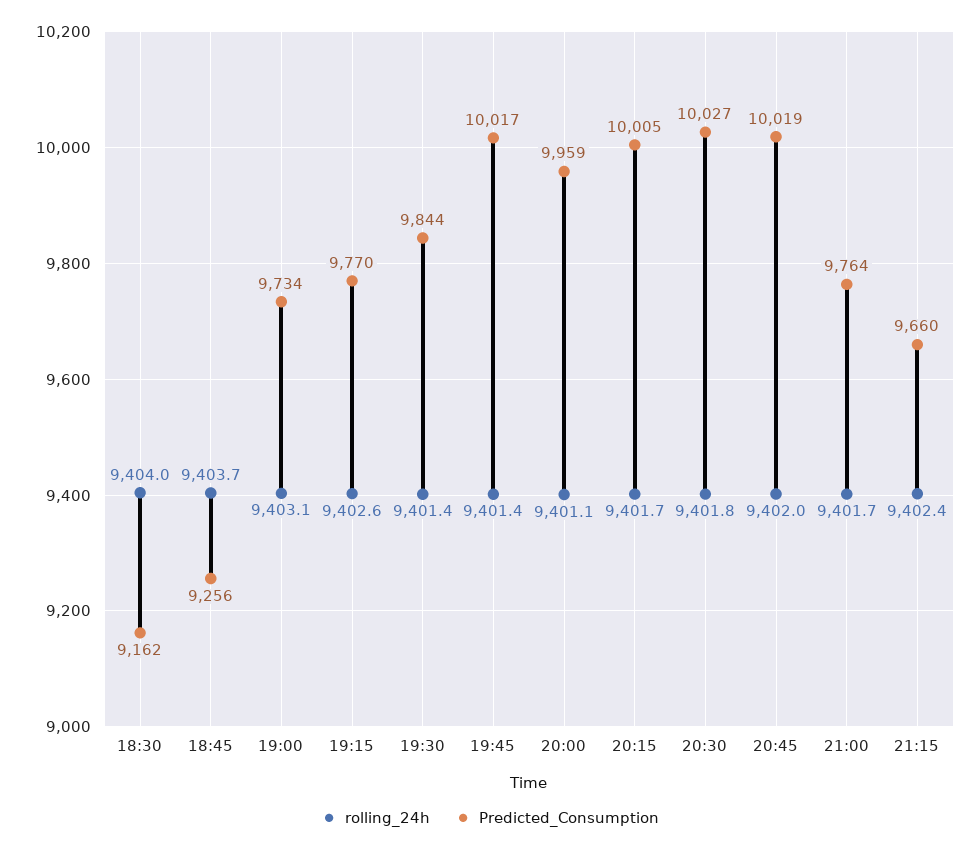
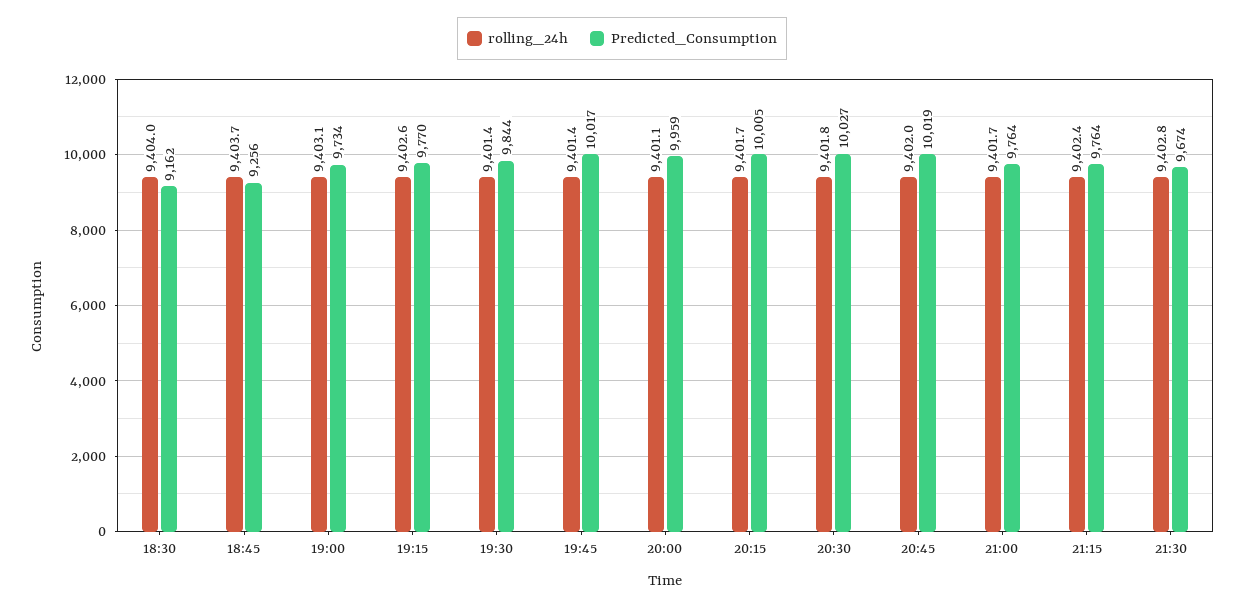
Predicted_Consumption, 21:15: 9660 -> 9764
rolling_24h, 21:30: none -> 9402.8
Predicted_Consumption, 21:30: none -> 9674

